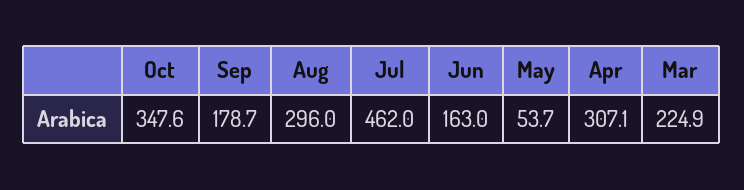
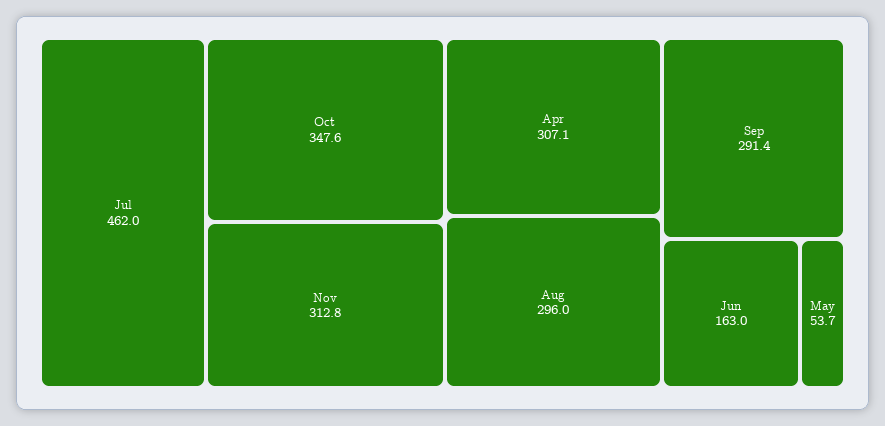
Sep: 178.7 -> 291.4
Mar: 224.9 -> none
Nov: none -> 312.8

